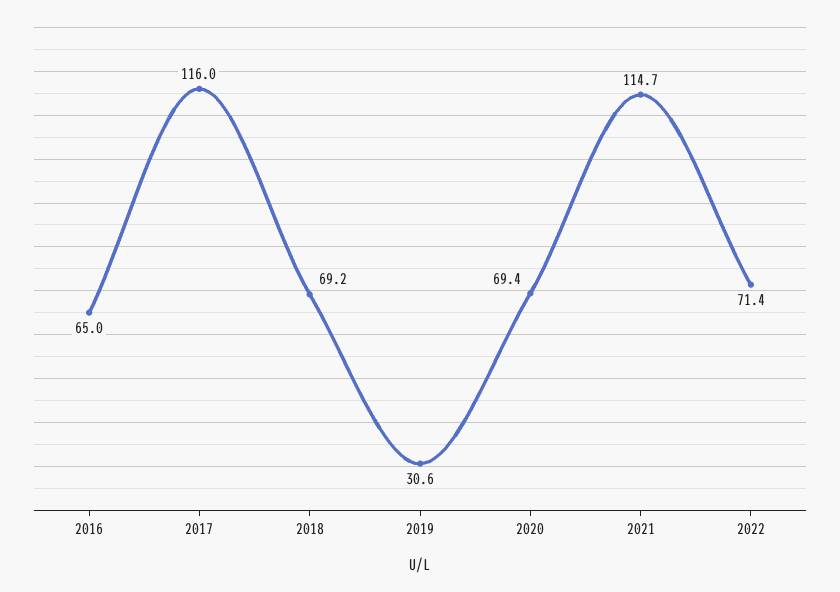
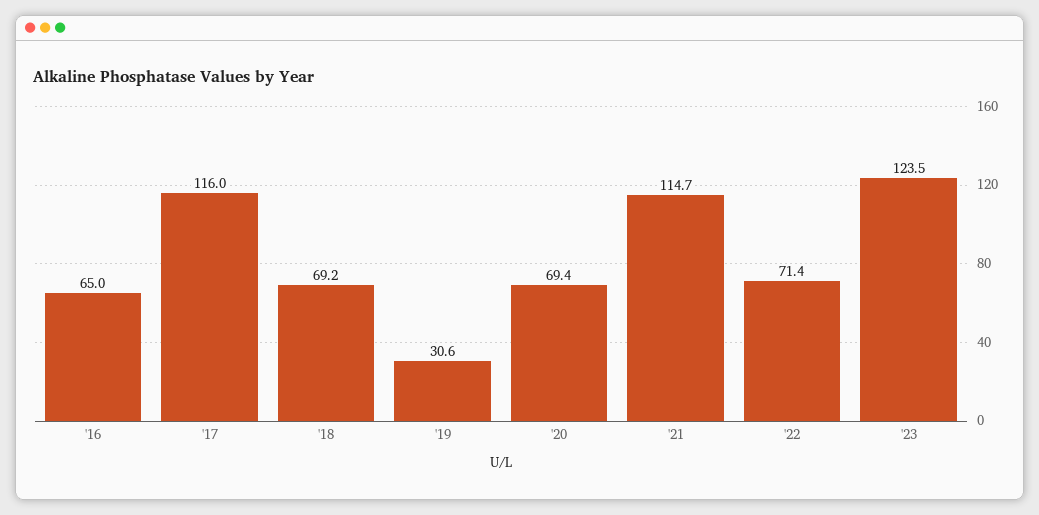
'23: none -> 123.5

